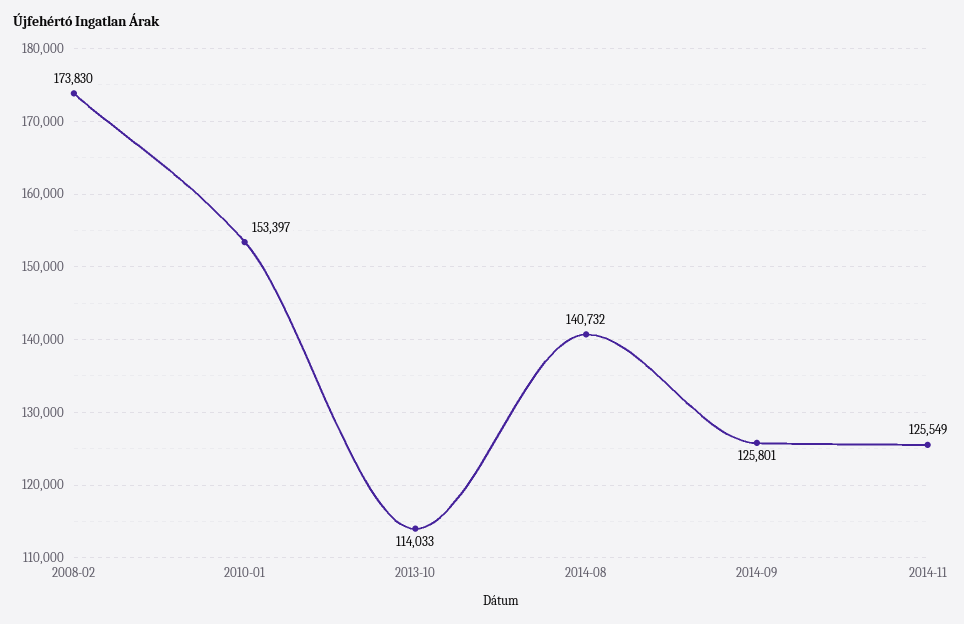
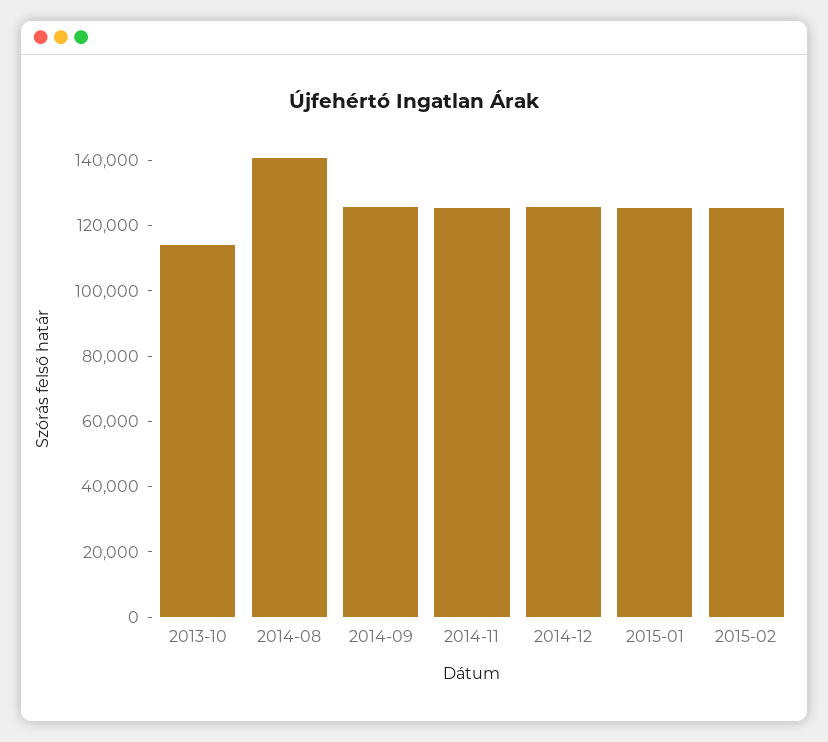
2008-02: 173830 -> none
2010-01: 153397 -> none
2014-12: none -> 125000
2015-01: none -> 125000
2015-02: none -> 125000

